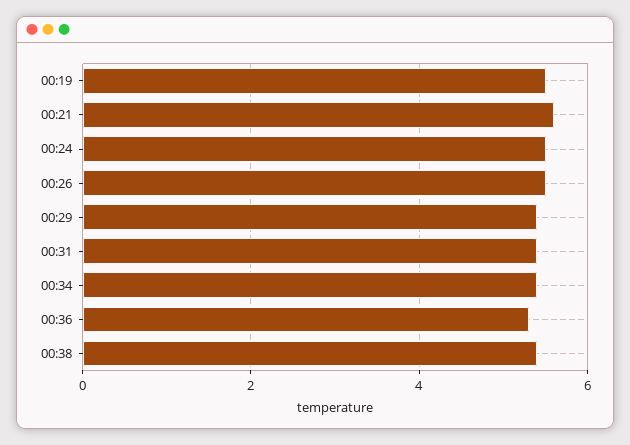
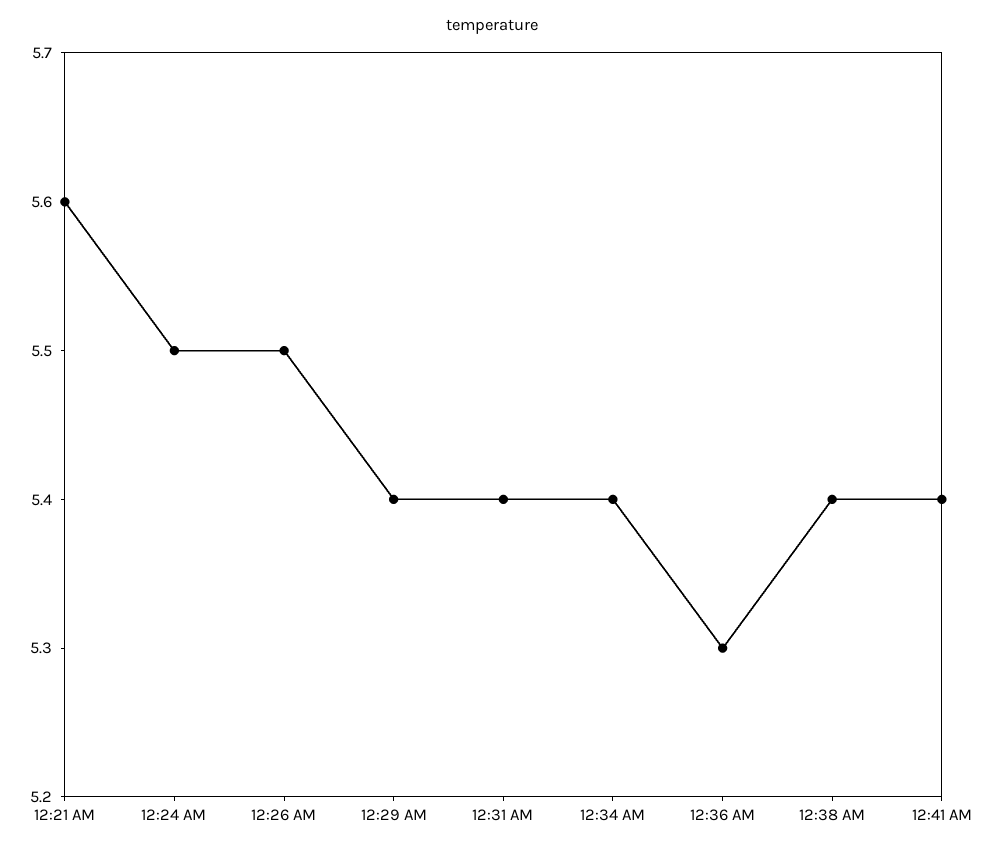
00:19: 5.5 -> none
12:41 AM: none -> 5.4

